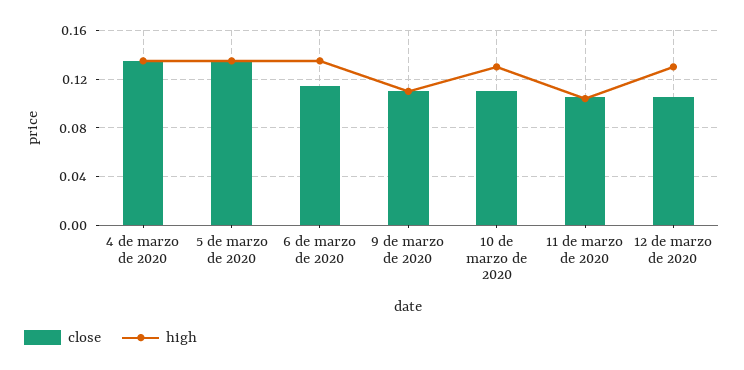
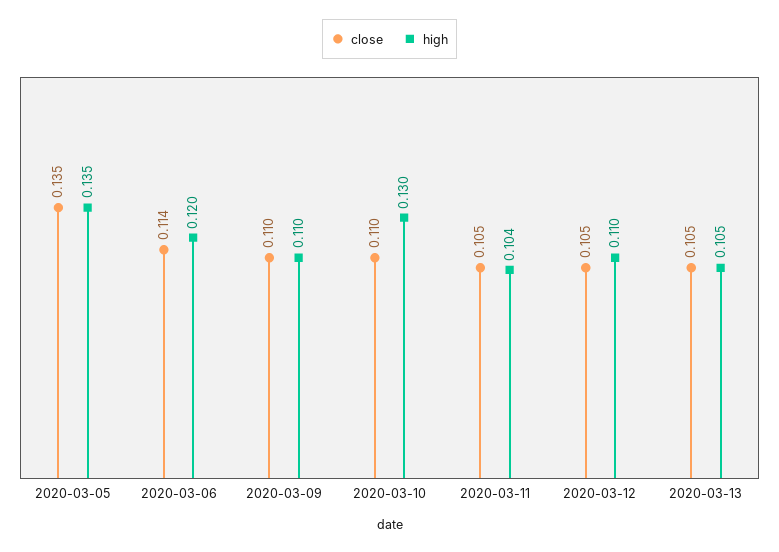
close, 4 de marzo de 2020: 0.135 -> none
high, 4 de marzo de 2020: 0.135 -> none
high, 6 de marzo de 2020: 0.135 -> 0.12
high, 12 de marzo de 2020: 0.13 -> 0.11
close, 2020-03-13: none -> 0.105
high, 2020-03-13: none -> 0.105

